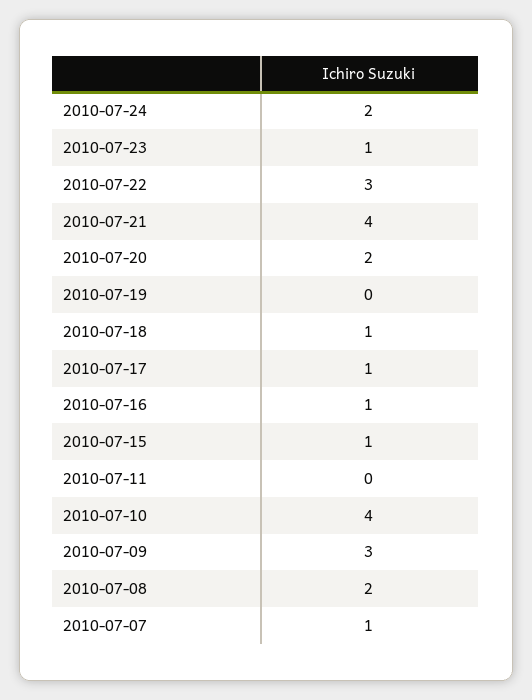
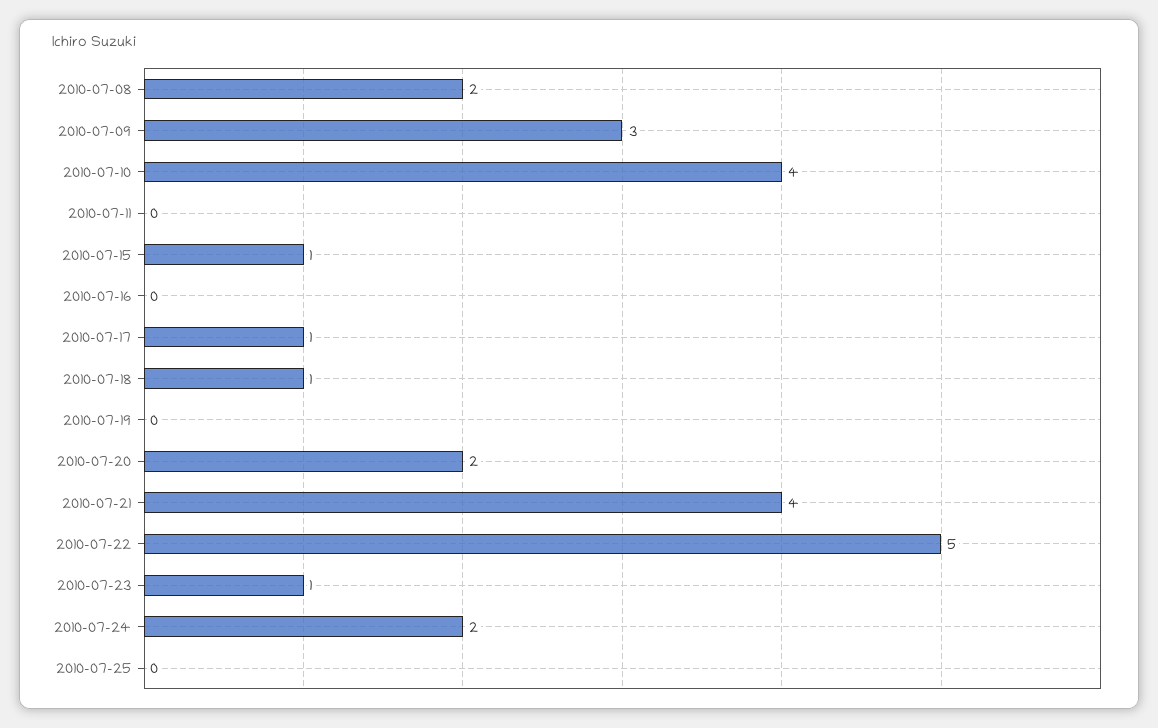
2010-07-22: 3 -> 5
2010-07-16: 1 -> 0
2010-07-07: 1 -> none
2010-07-25: none -> 0

